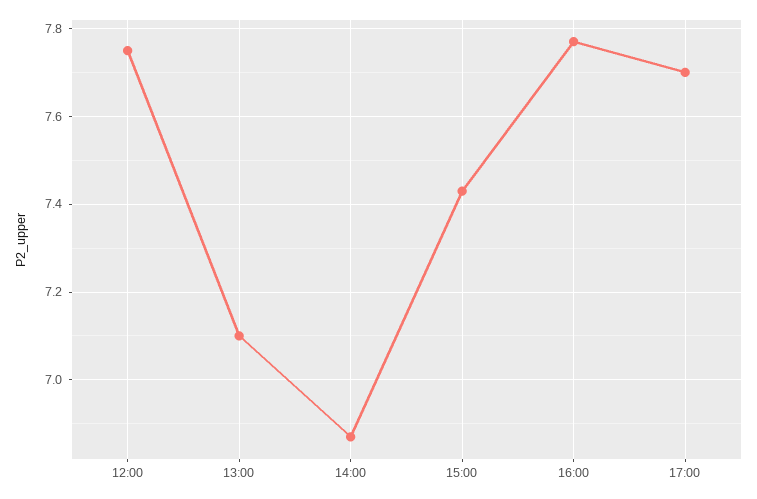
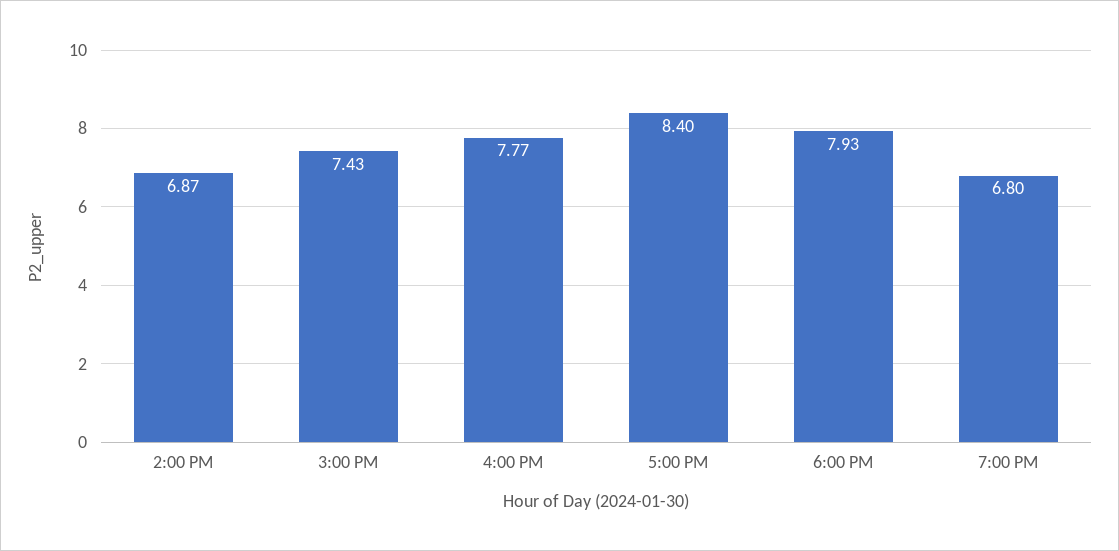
12:00: 7.75 -> none
13:00: 7.1 -> none
17:00: 7.7 -> 8.4
6:00 PM: none -> 7.93
7:00 PM: none -> 6.8

